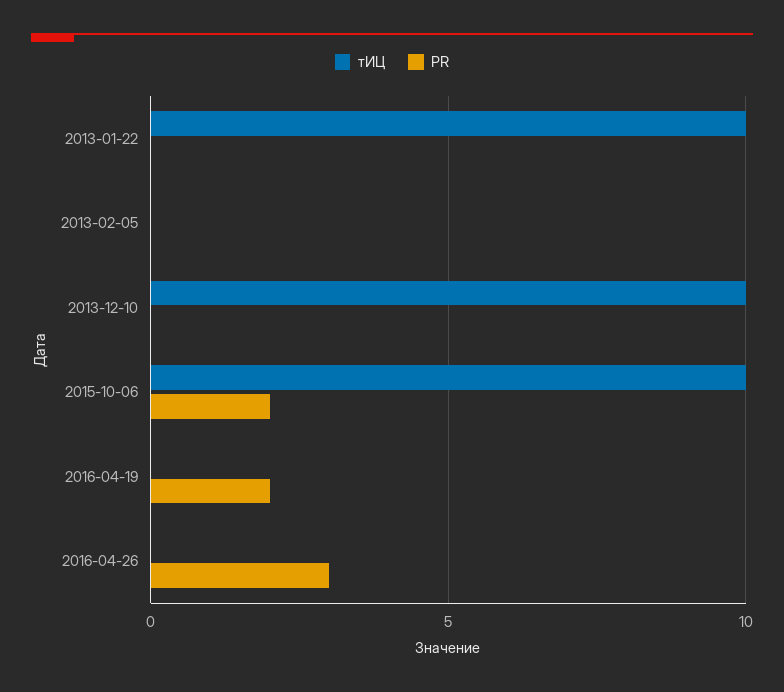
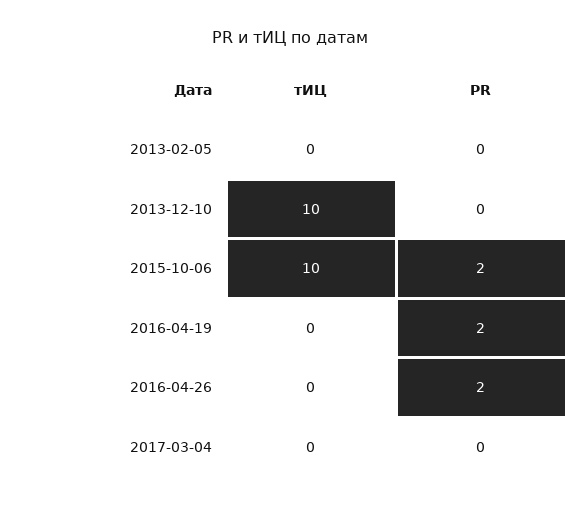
тИЦ, 2013-01-22: 10 -> none
PR, 2013-01-22: 0 -> none
PR, 2016-04-26: 3 -> 2
тИЦ, 2017-03-04: none -> 0
PR, 2017-03-04: none -> 0

